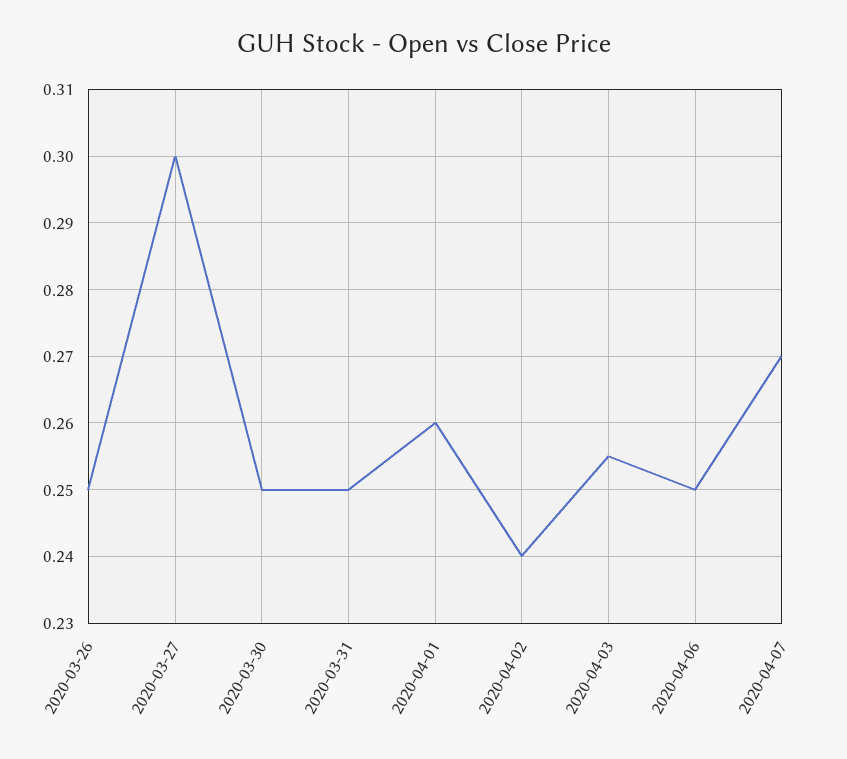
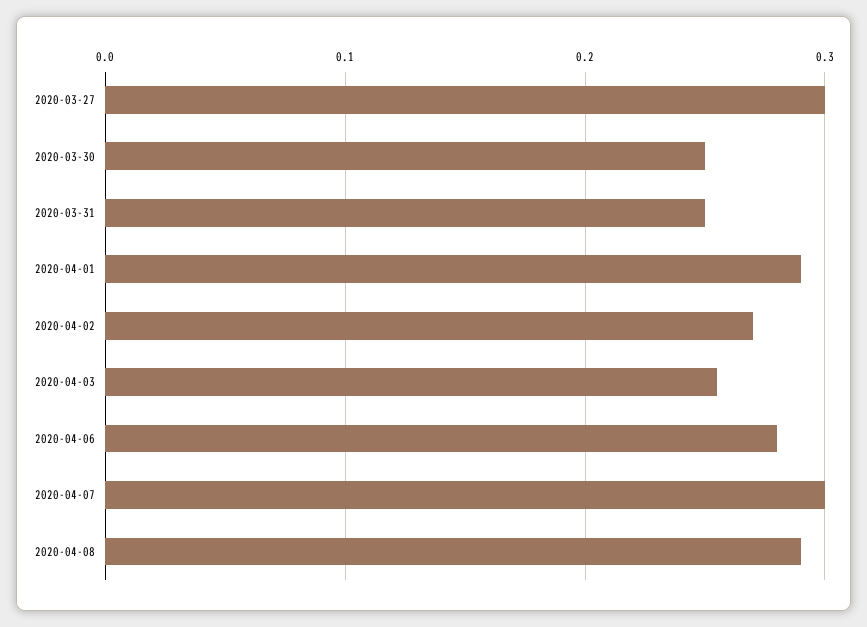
2020-03-26: 0.25 -> none
2020-04-01: 0.26 -> 0.29
2020-04-02: 0.24 -> 0.27
2020-04-06: 0.25 -> 0.28
2020-04-07: 0.27 -> 0.3
2020-04-08: none -> 0.29

